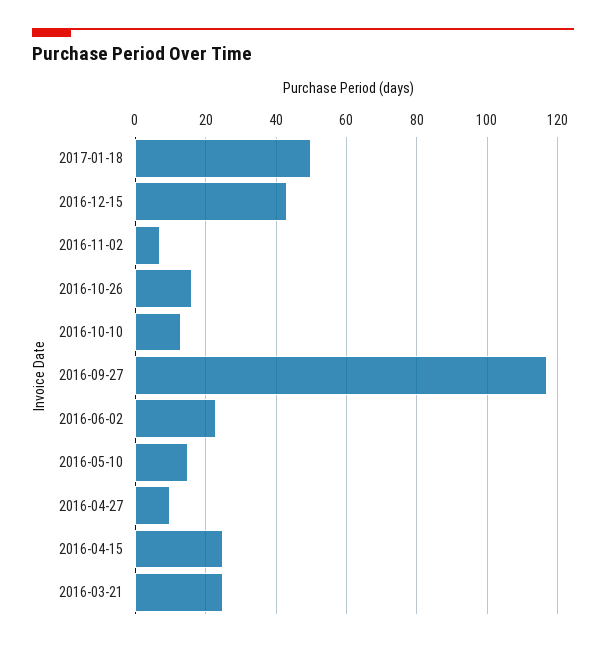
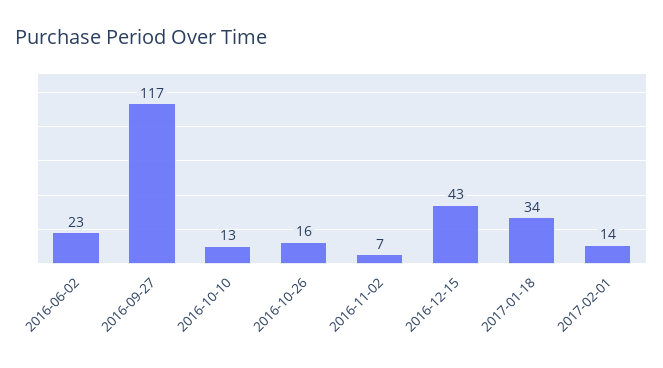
2017-01-18: 50 -> 34
2016-05-10: 15 -> none
2016-04-27: 10 -> none
2016-04-15: 25 -> none
2016-03-21: 25 -> none
2017-02-01: none -> 14

